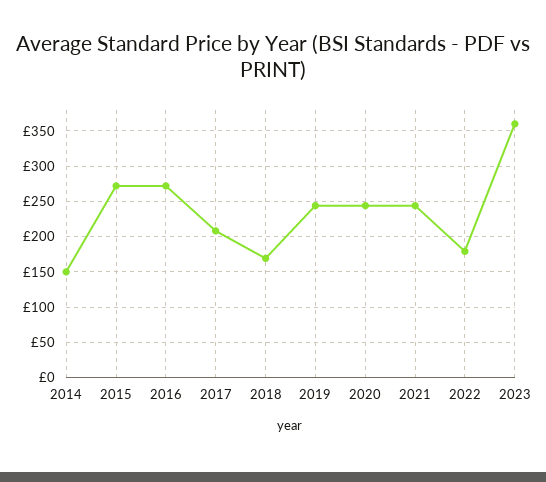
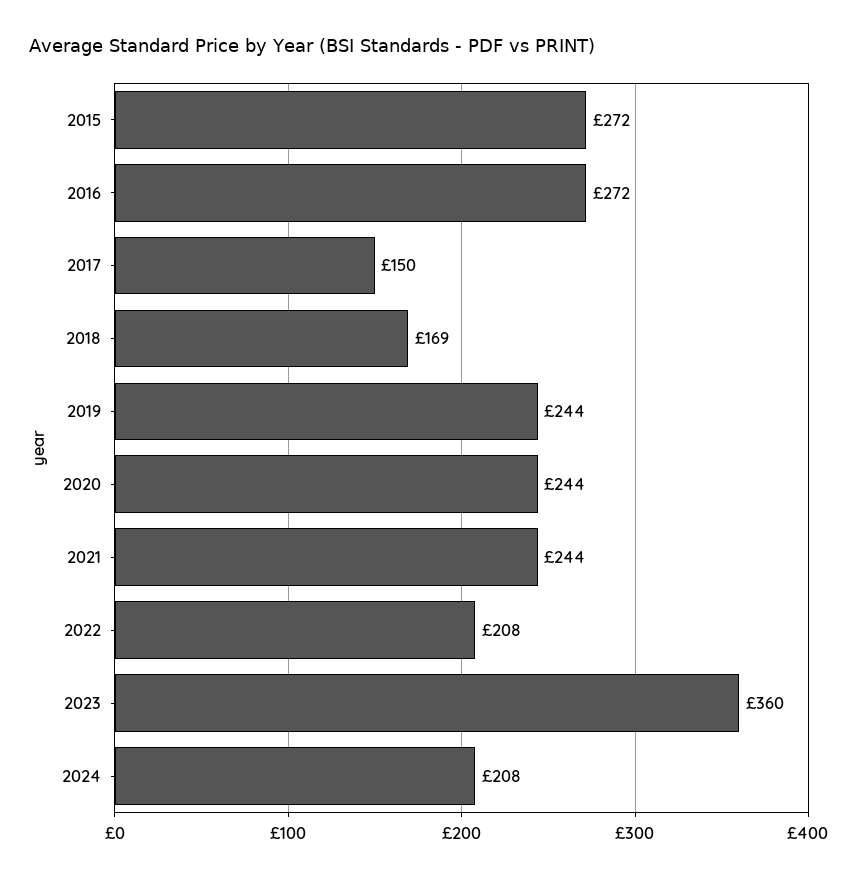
2014: 150 -> none
2017: 210 -> 150
2022: 180 -> 208
2024: none -> 208

